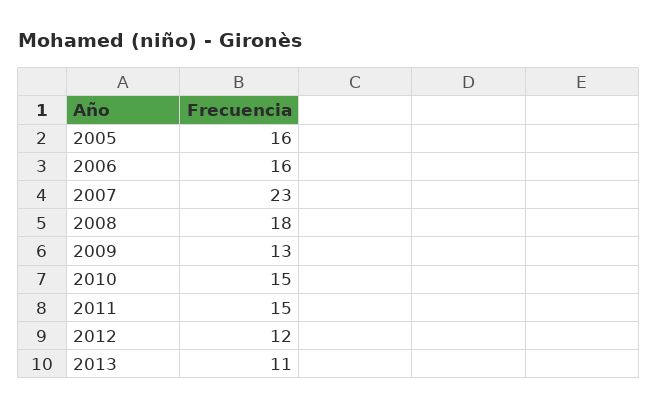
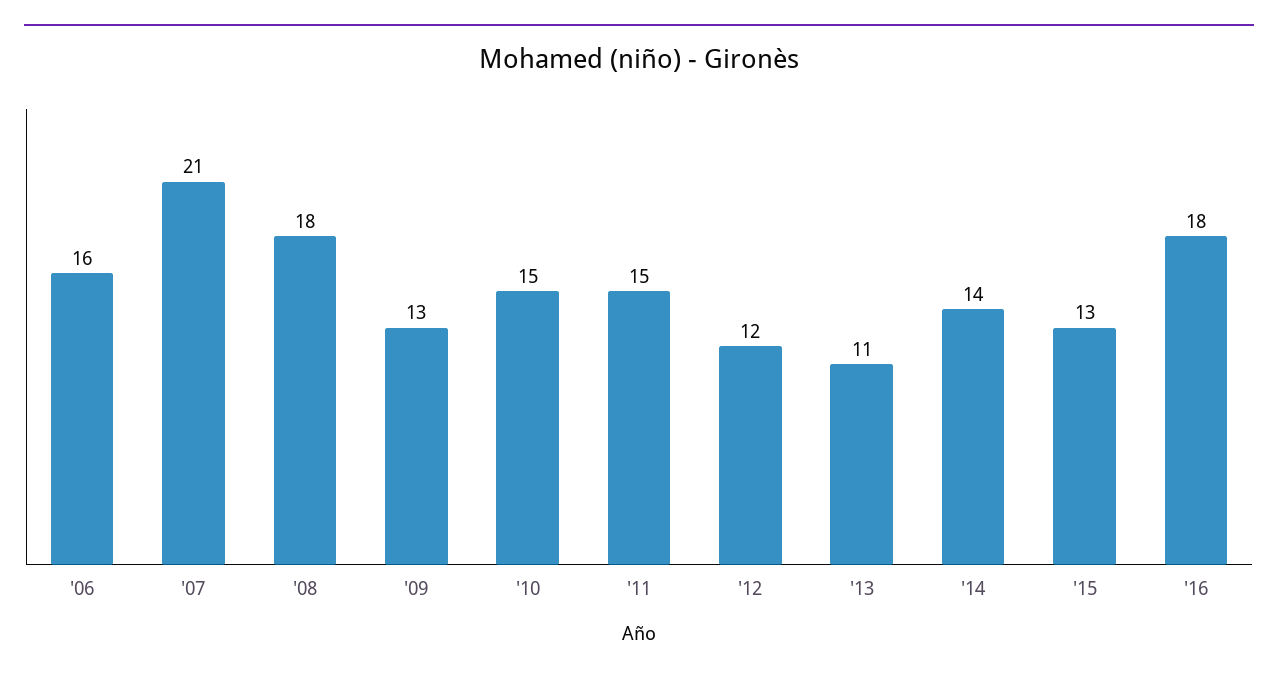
2005: 16 -> none
2007: 23 -> 21
'14: none -> 14
'15: none -> 13
'16: none -> 18

